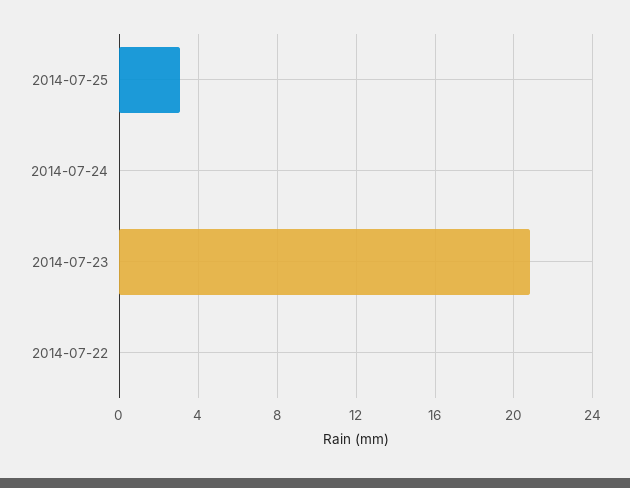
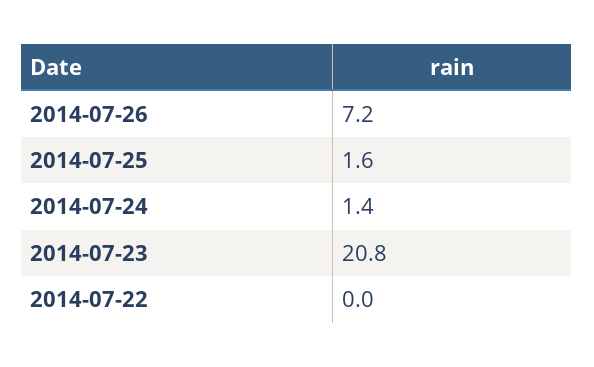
2014-07-25: 3 -> 1.6
2014-07-24: 0 -> 1.4
2014-07-26: none -> 7.2

